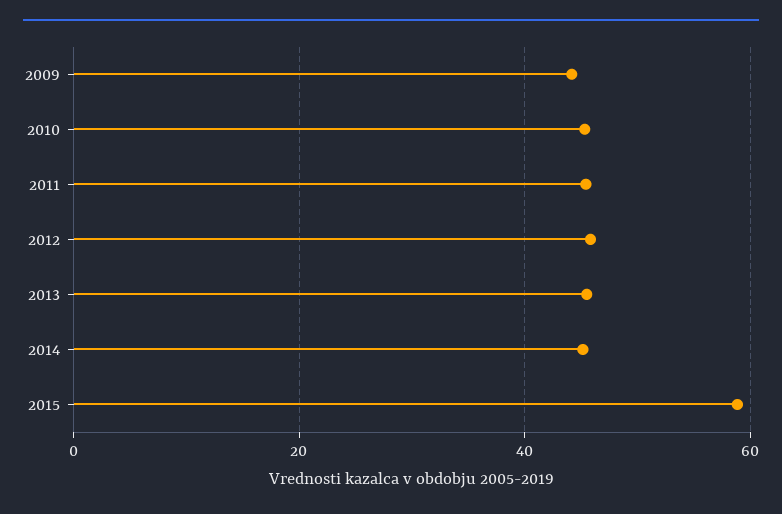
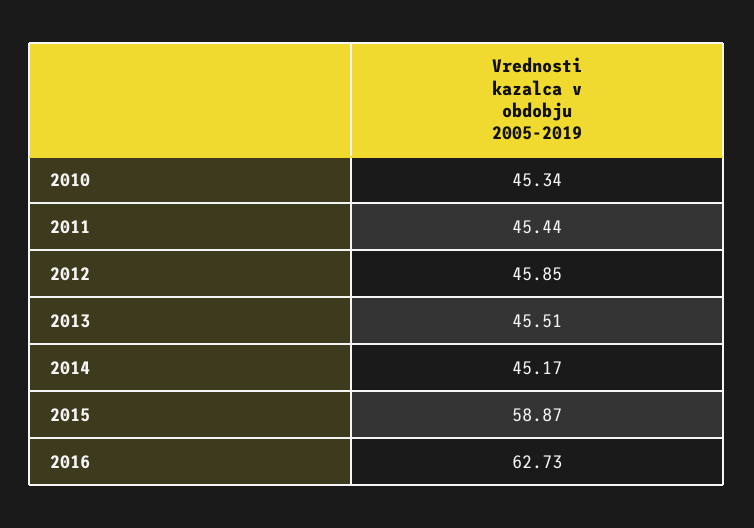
2009: 44 -> none
2016: none -> 62.73

